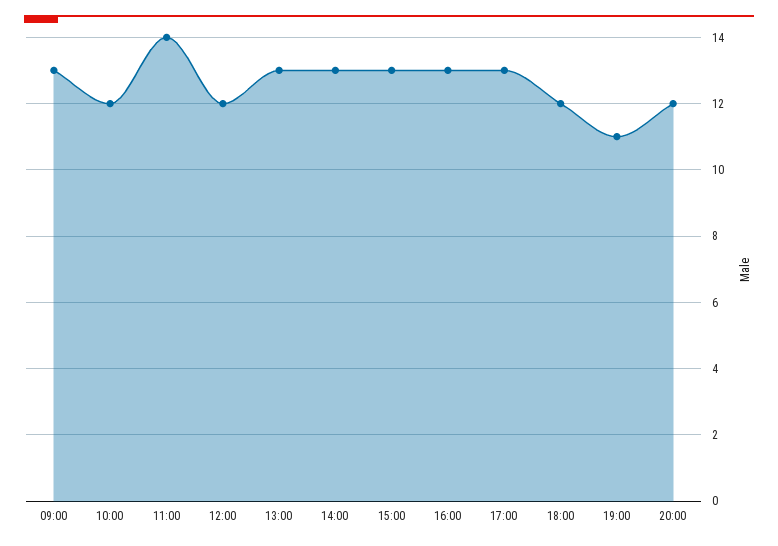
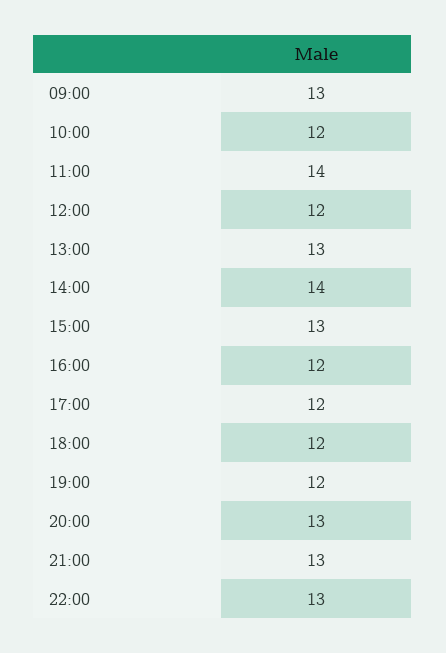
14:00: 13 -> 14
16:00: 13 -> 12
17:00: 13 -> 12
19:00: 11 -> 12
20:00: 12 -> 13
21:00: none -> 13
22:00: none -> 13

